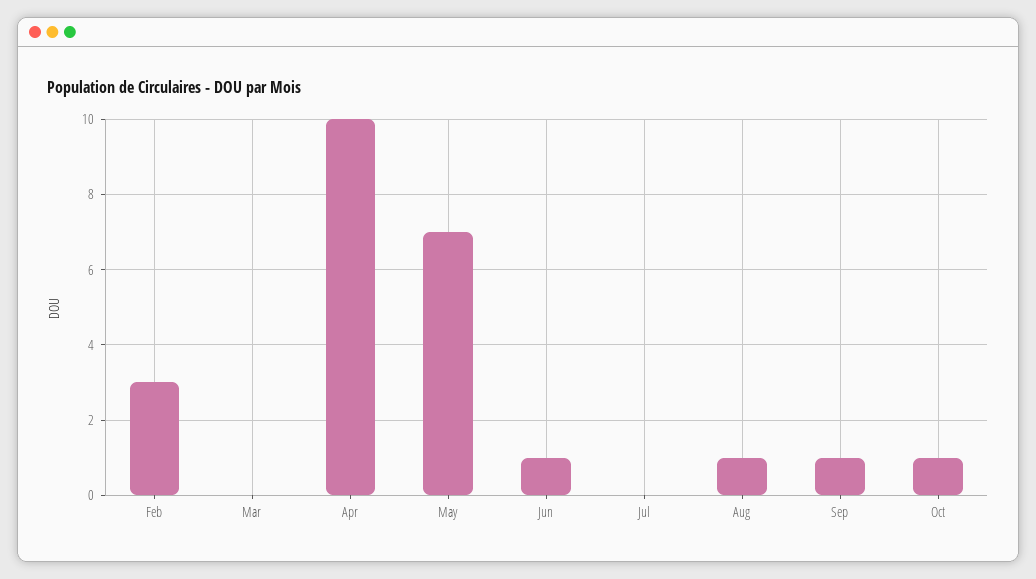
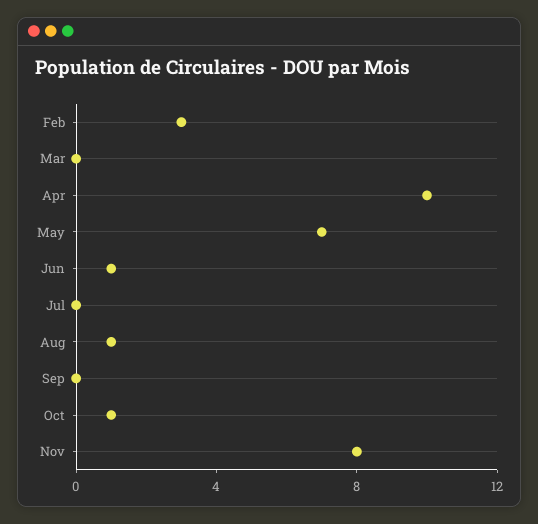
Sep: 1 -> 0
Nov: none -> 8

